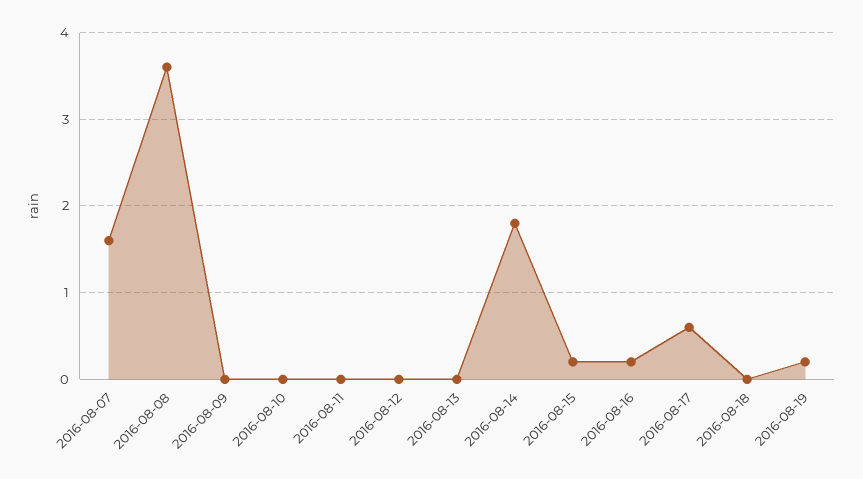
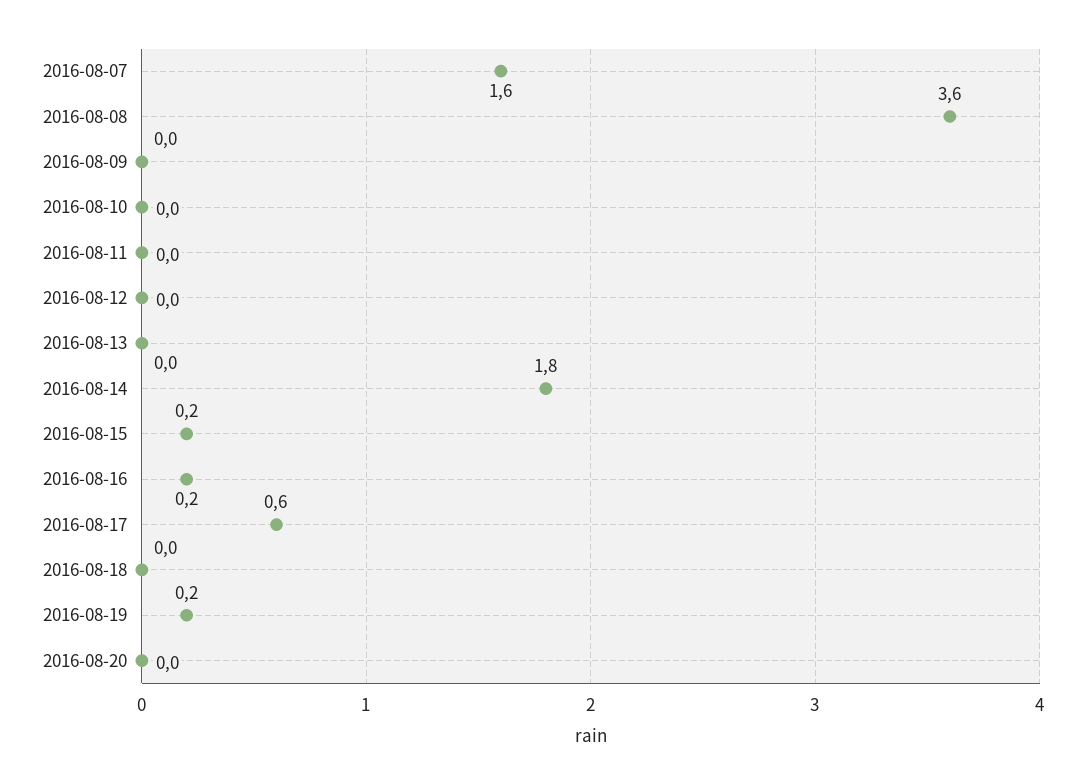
2016-08-20: none -> 0

